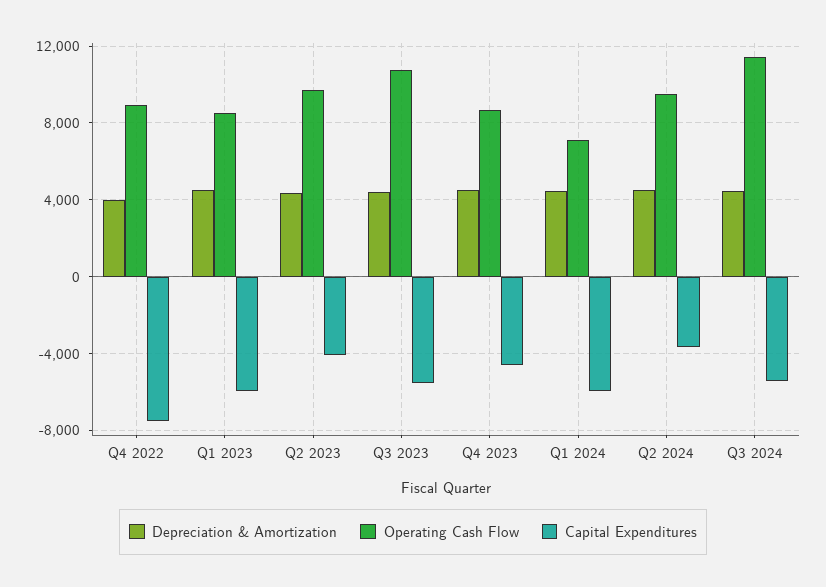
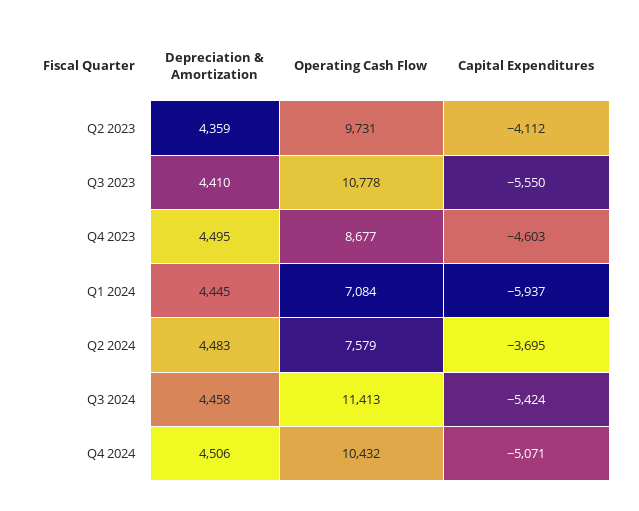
Depreciation & Amortization, Q4 2022: 4000 -> none
Operating Cash Flow, Q4 2022: 9000 -> none
Capital Expenditures, Q4 2022: -7500 -> none
Depreciation & Amortization, Q1 2023: 4500 -> none
Operating Cash Flow, Q1 2023: 8500 -> none
Capital Expenditures, Q1 2023: -6000 -> none
Operating Cash Flow, Q2 2024: 9500 -> 7579
Depreciation & Amortization, Q4 2024: none -> 4506
Operating Cash Flow, Q4 2024: none -> 10432
Capital Expenditures, Q4 2024: none -> -5071

